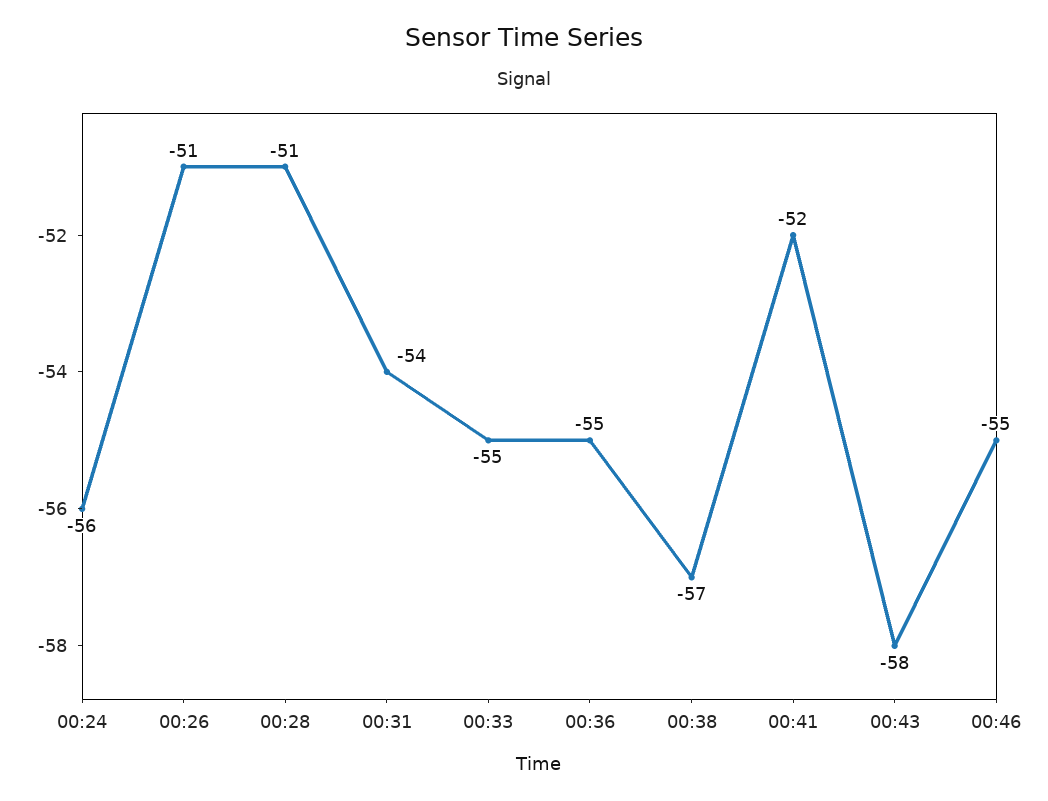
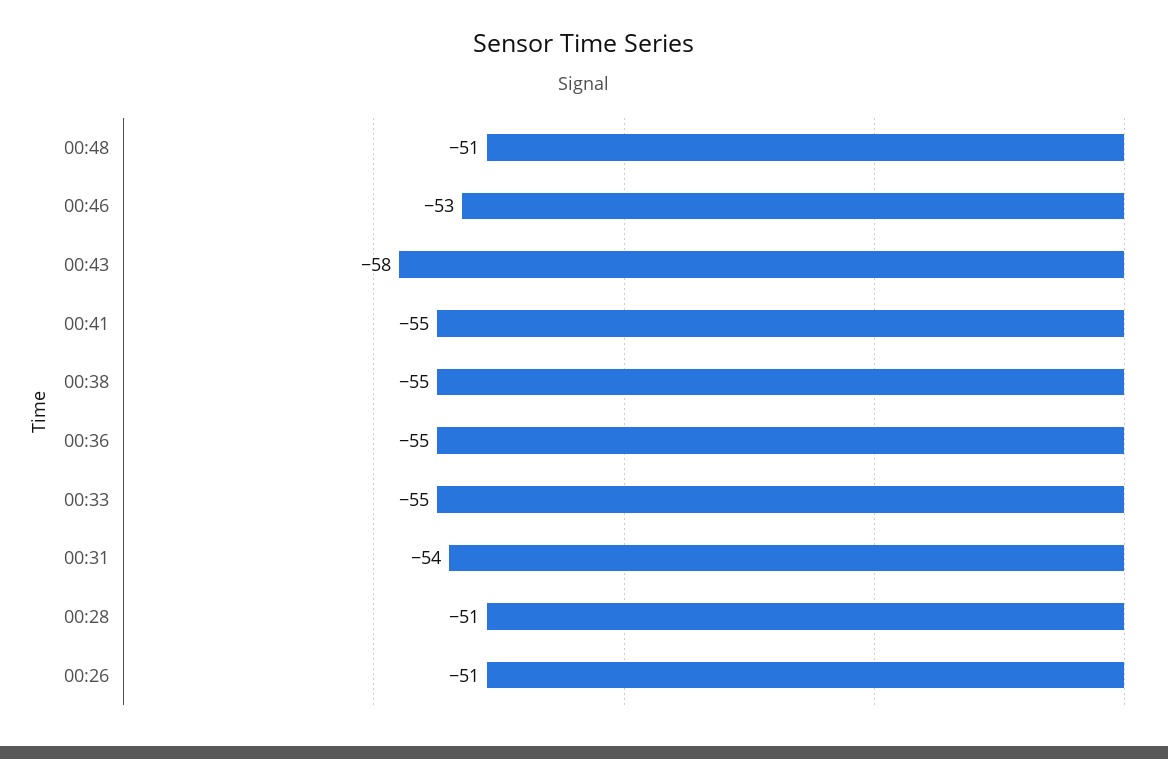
00:24: -56 -> none
00:38: -57 -> -55
00:41: -52 -> -55
00:46: -55 -> -53
00:48: none -> -51

